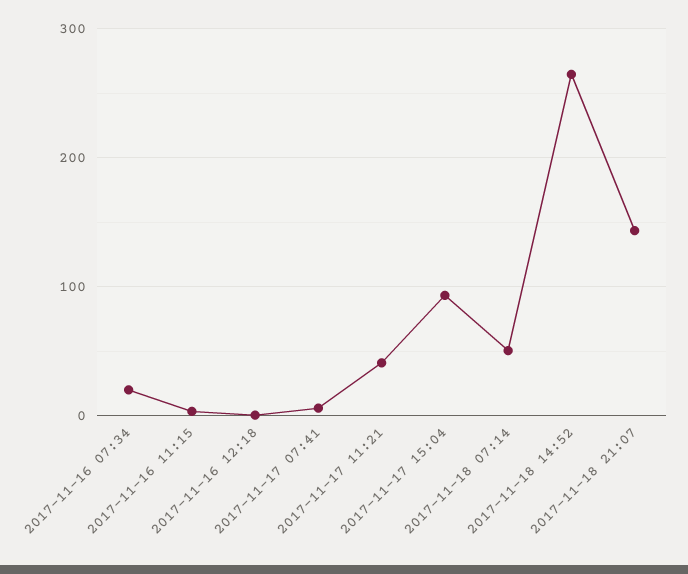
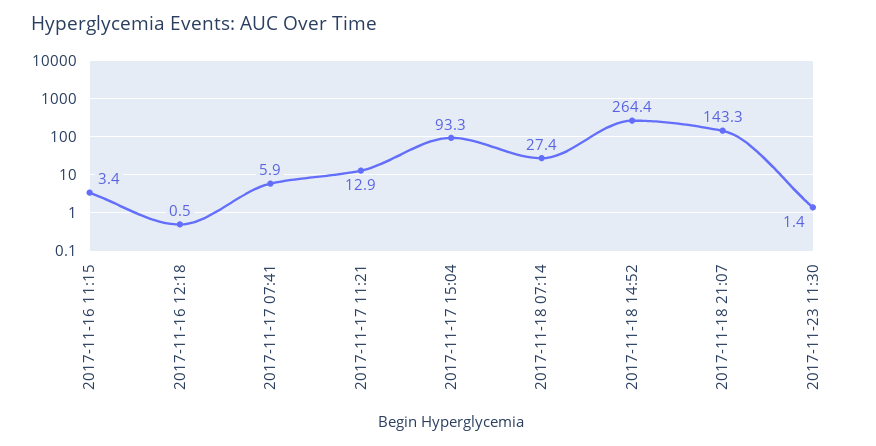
2017-11-16 07:34: 20 -> none
2017-11-17 11:21: 40 -> 12.9
2017-11-18 07:14: 50 -> 27.4
2017-11-23 11:30: none -> 1.4

